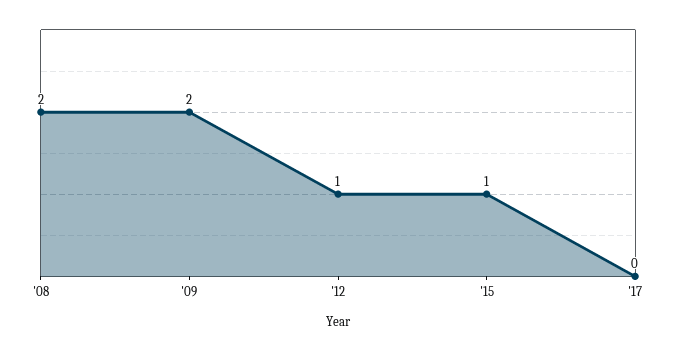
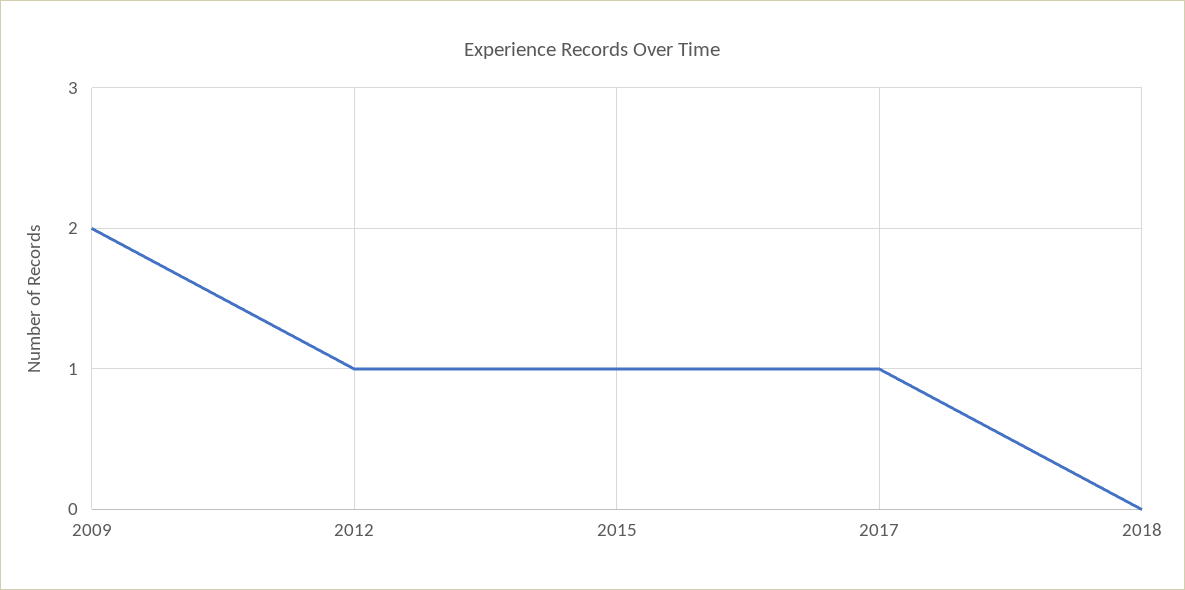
'08: 2 -> none
'17: 0 -> 1
2018: none -> 0

